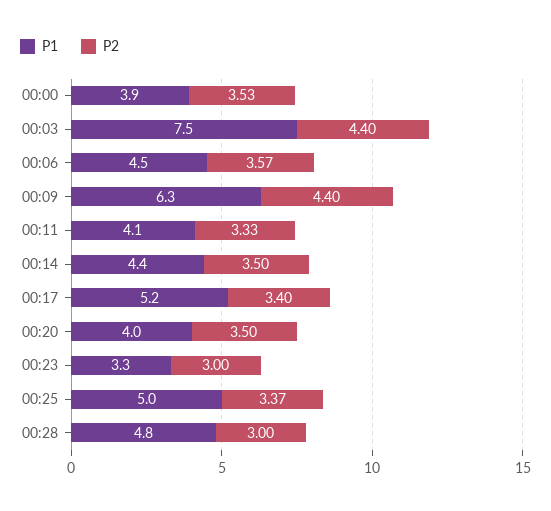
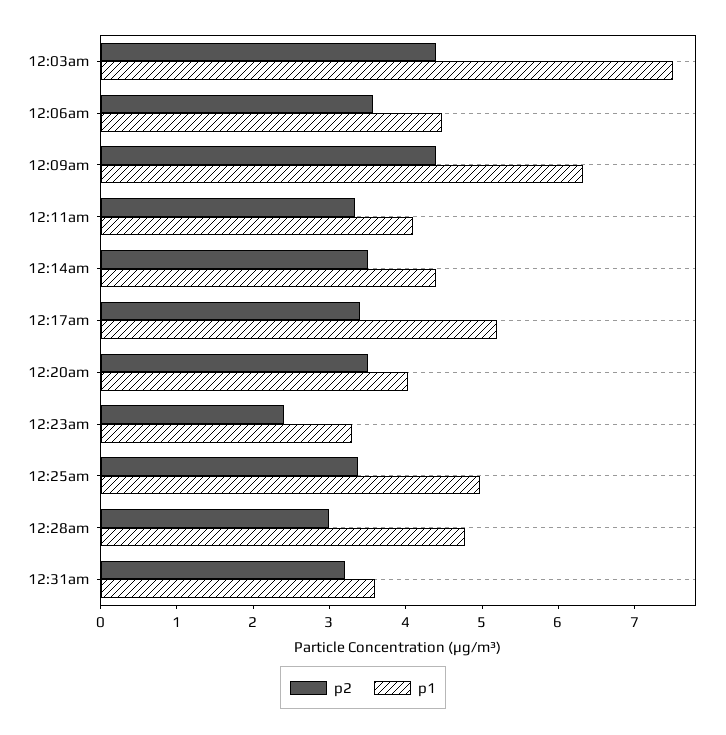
P1, 00:00: 3.9 -> none
P2, 00:00: 3.53 -> none
P2, 00:23: 3 -> 2.4
P2, 12:31am: none -> 3.2
P1, 12:31am: none -> 3.6

